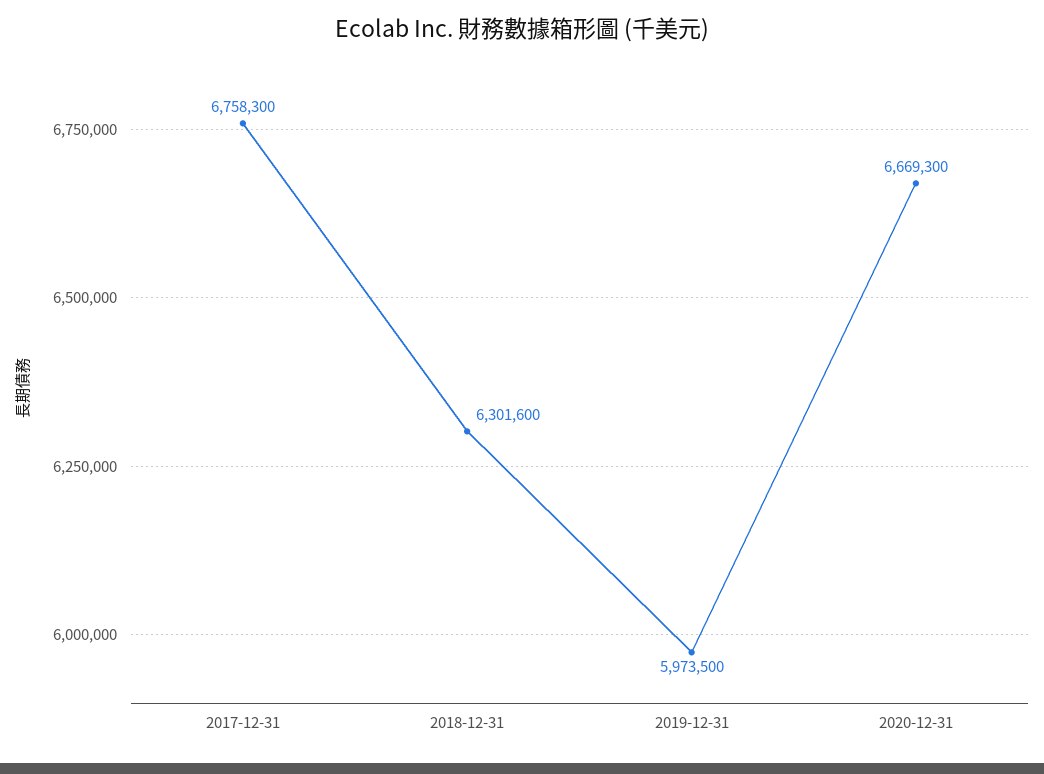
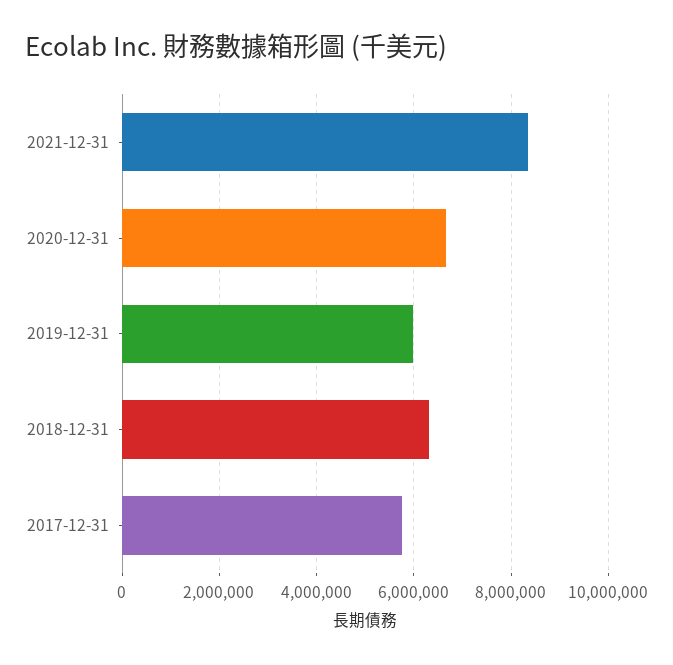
2017-12-31: 6758300 -> 5800000
2021-12-31: none -> 8400000

